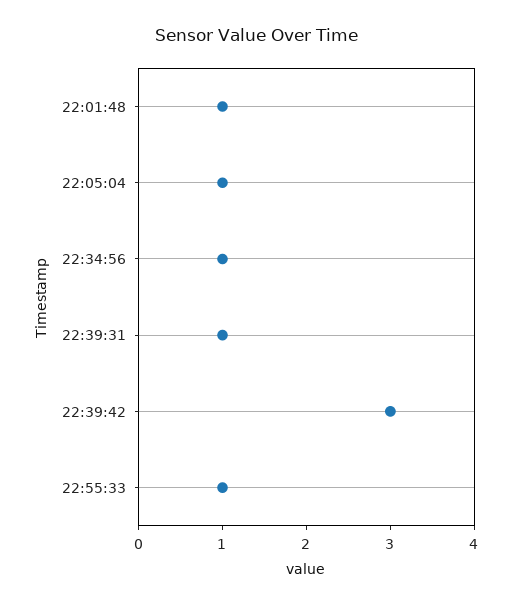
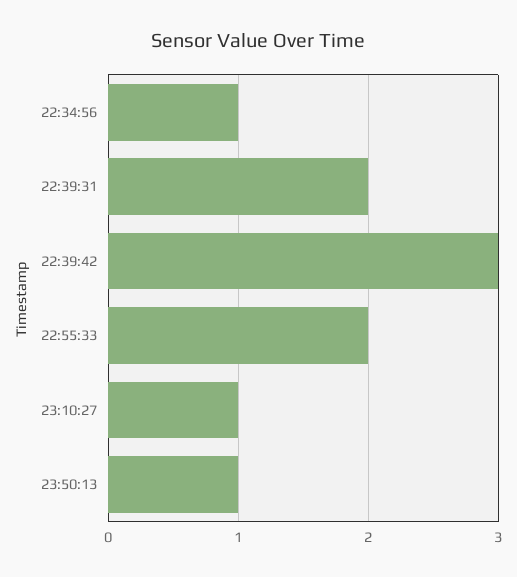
22:01:48: 1 -> none
22:05:04: 1 -> none
22:39:31: 1 -> 2
22:55:33: 1 -> 2
23:10:27: none -> 1
23:50:13: none -> 1

